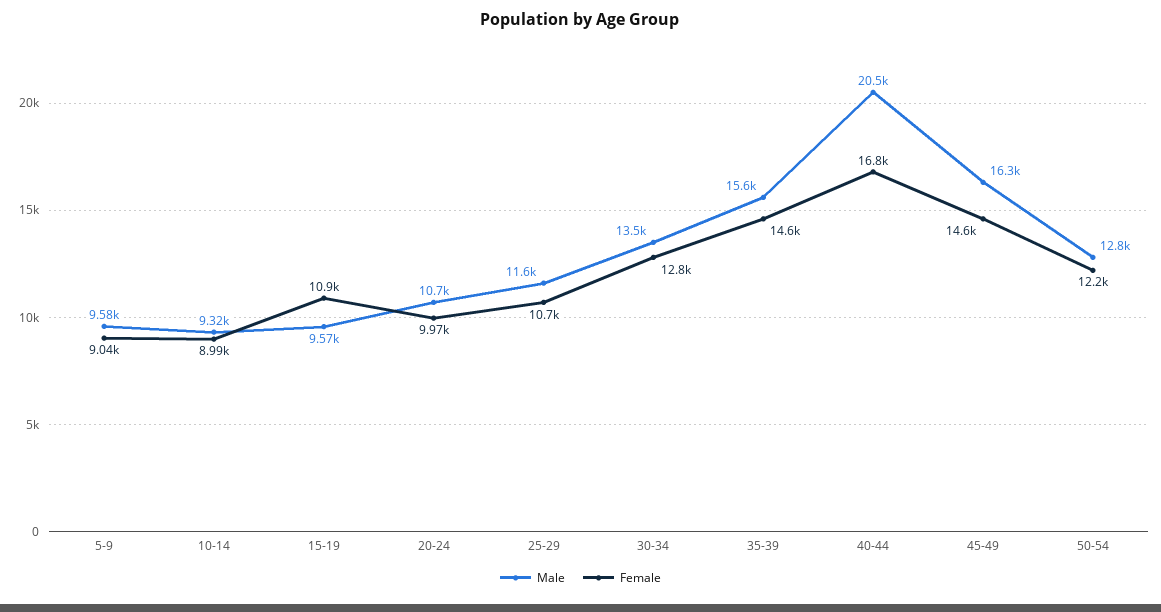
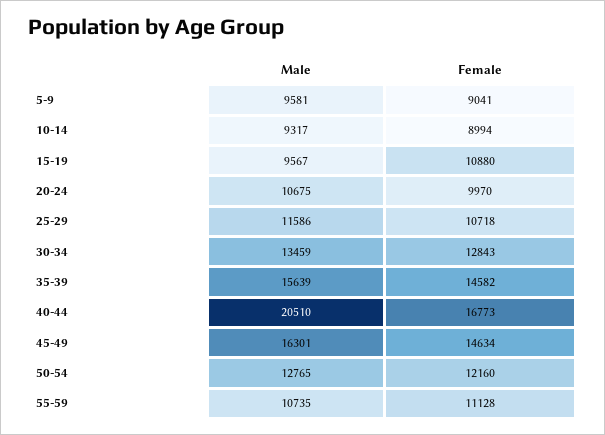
Male, 55-59: none -> 10735
Female, 55-59: none -> 11128

